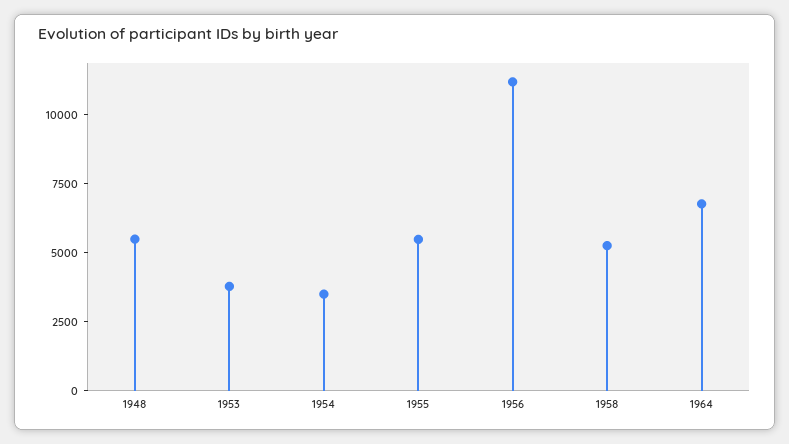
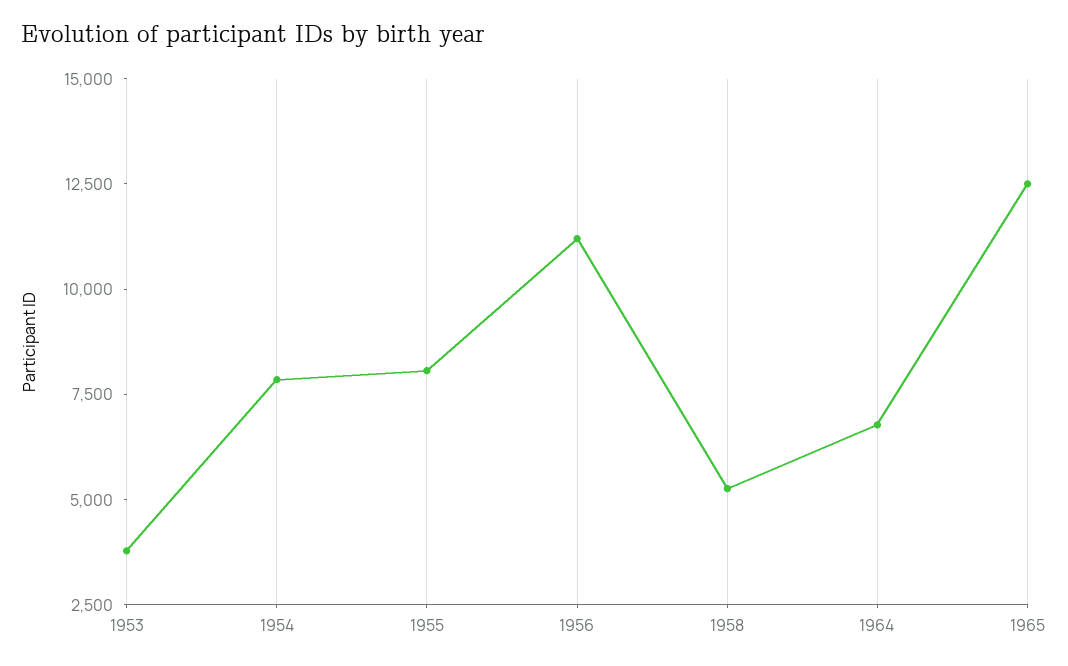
1948: 5500 -> none
1954: 3500 -> 8000
1955: 5500 -> 8000
1965: none -> 12500

